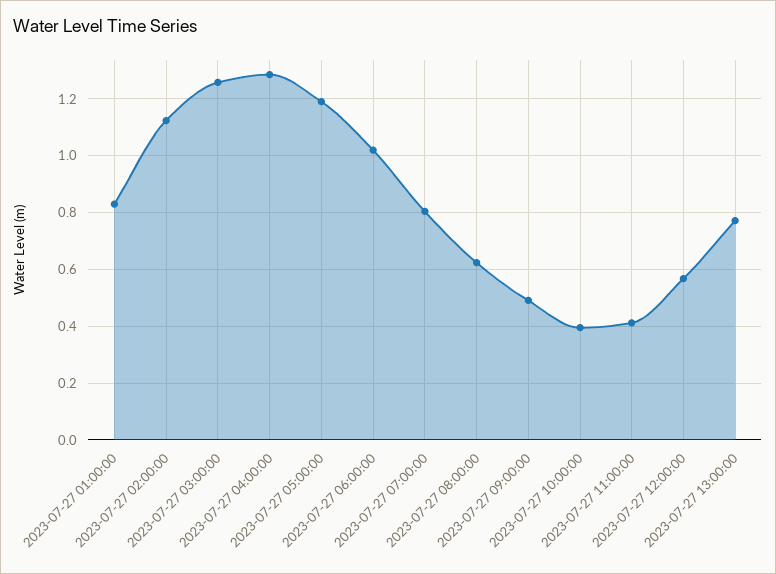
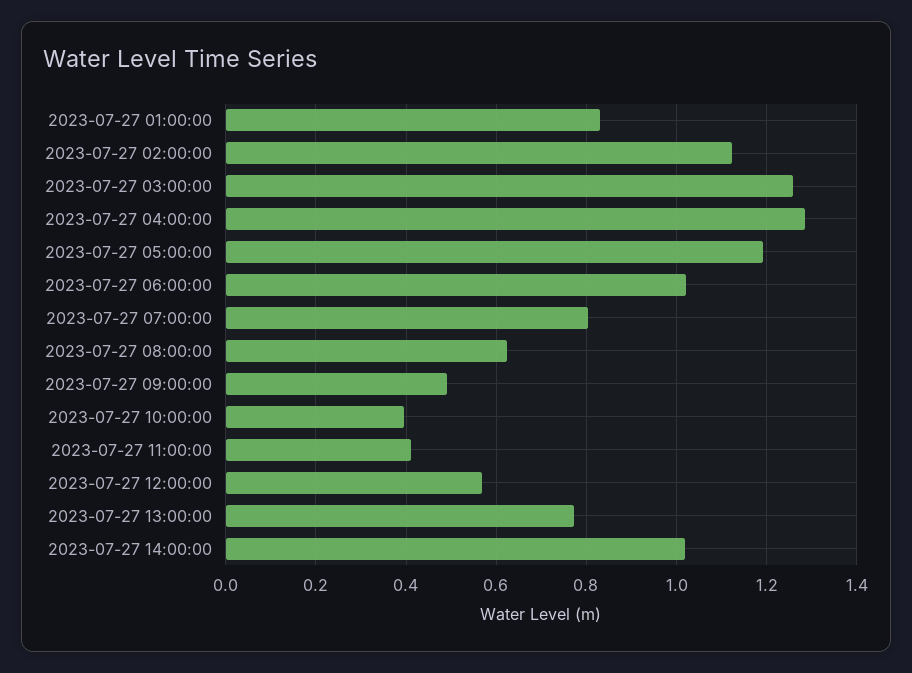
2023-07-27 14:00:00: none -> 1.02

